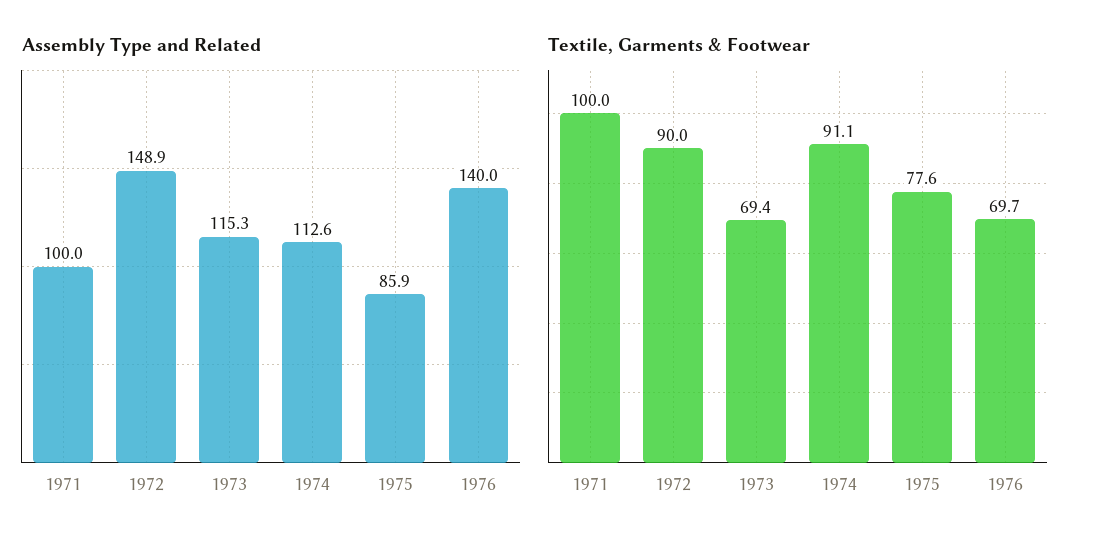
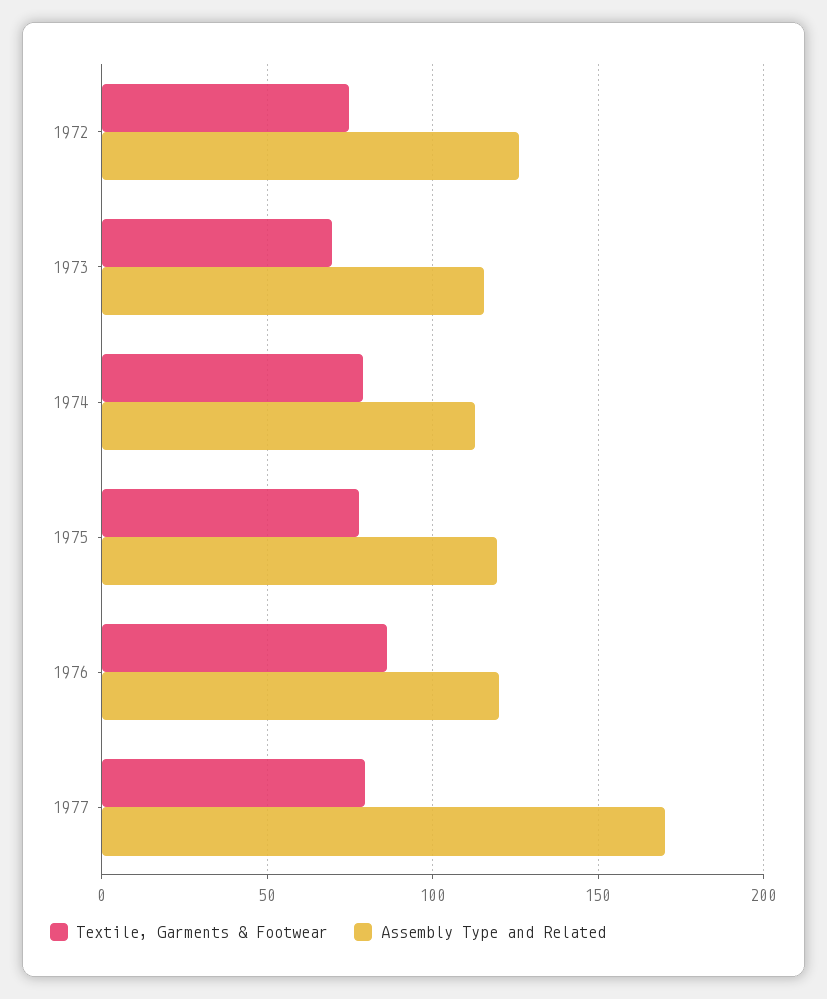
Assembly Type and Related, 1971: 100 -> none
Assembly Type and Related, 1972: 148.9 -> 125
Assembly Type and Related, 1975: 85.9 -> 120
Assembly Type and Related, 1976: 140 -> 120
Textile, Garments & Footwear, 1971: 100 -> none
Textile, Garments & Footwear, 1972: 90 -> 75
Textile, Garments & Footwear, 1974: 91.1 -> 80
Textile, Garments & Footwear, 1976: 69.7 -> 85
Textile, Garments & Footwear, 1977: none -> 80
Assembly Type and Related, 1977: none -> 170

